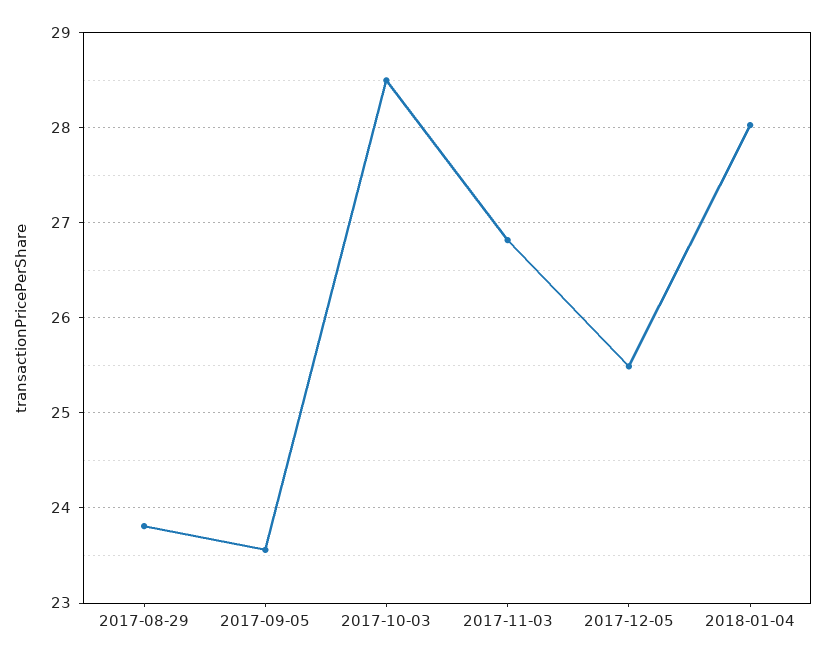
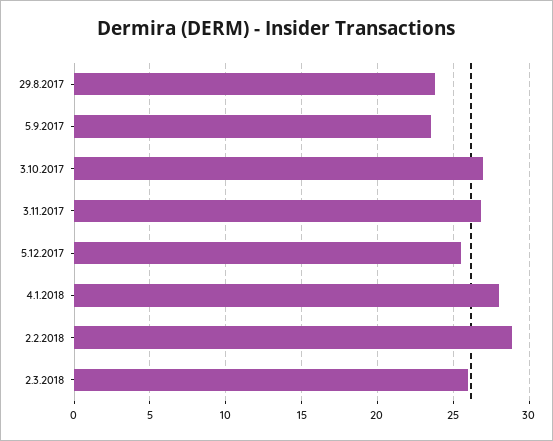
2017-10-03: 28.5 -> 27
2.2.2018: none -> 29
2.3.2018: none -> 26

